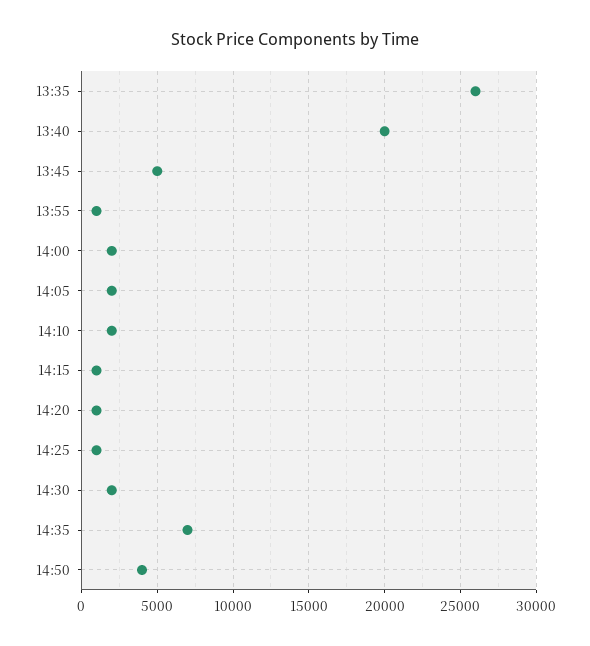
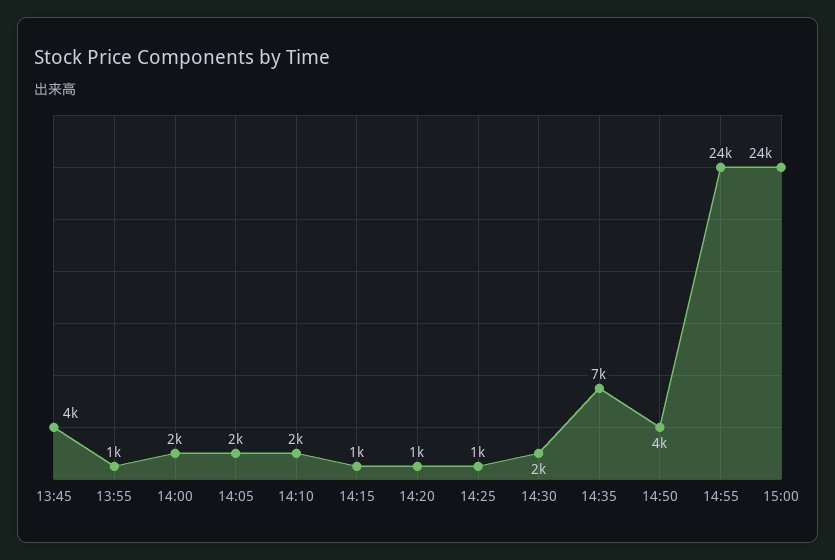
13:35: 26000 -> none
13:40: 20000 -> none
13:45: 5000 -> 4000
14:55: none -> 24000
15:00: none -> 24000

